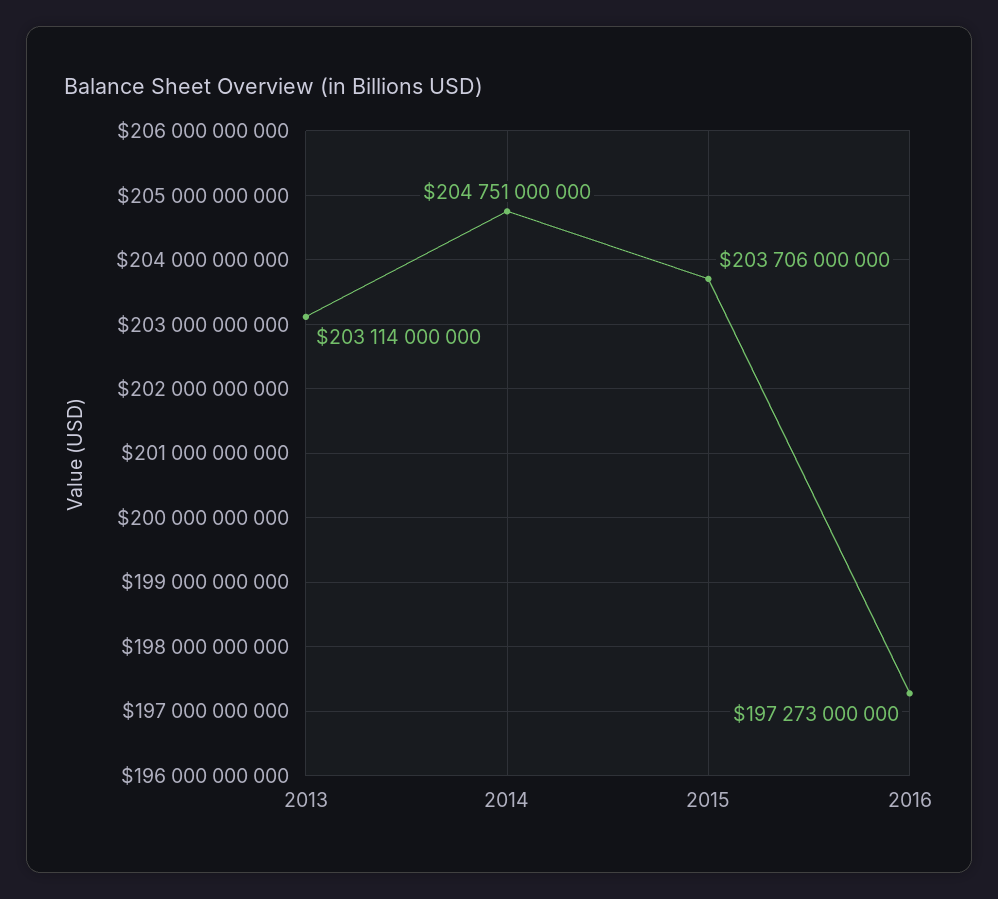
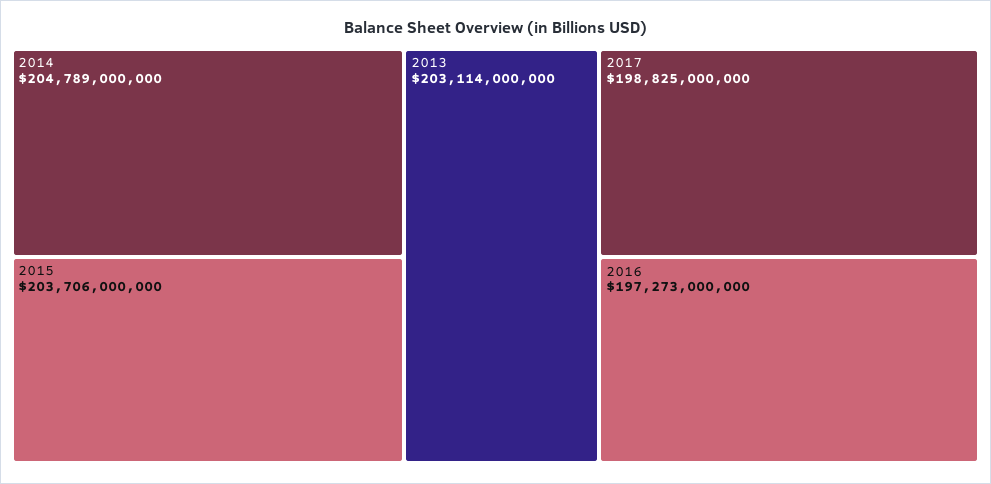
2014: 204751000000 -> 204789000000
2017: none -> 198825000000

